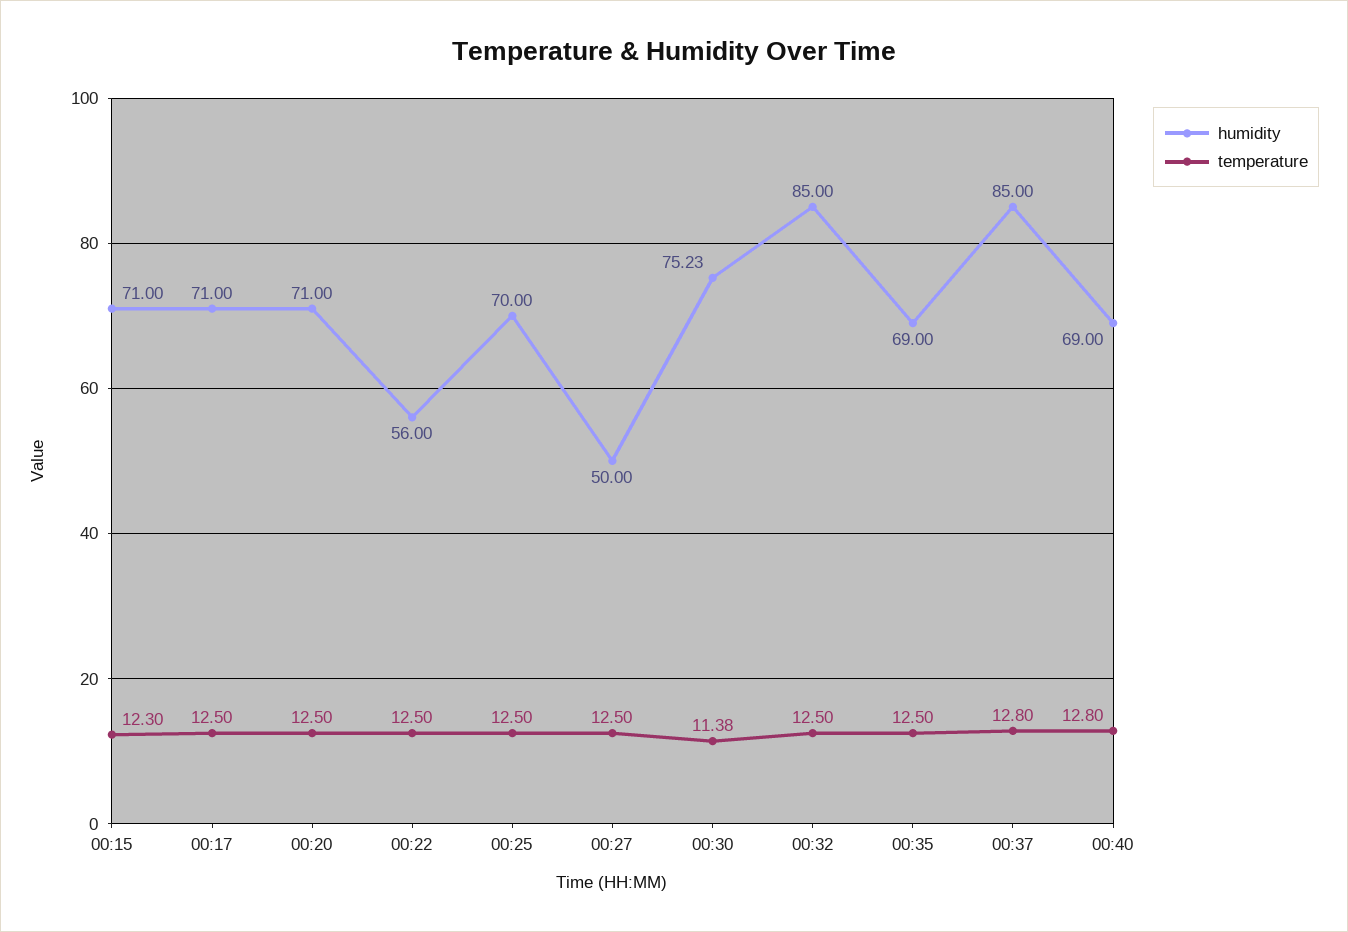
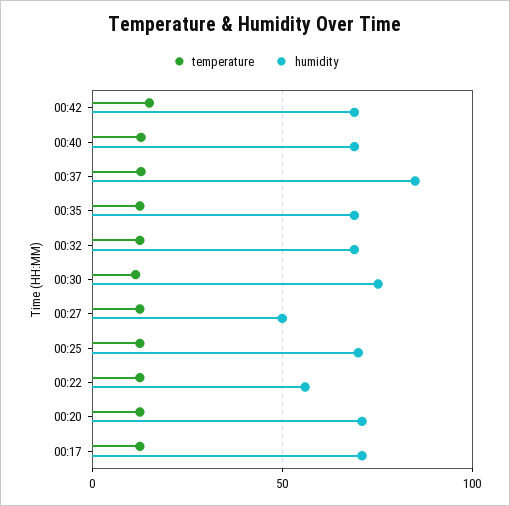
humidity, 00:15: 71 -> none
temperature, 00:15: 12.3 -> none
humidity, 00:32: 85 -> 70
temperature, 00:42: none -> 15
humidity, 00:42: none -> 70

